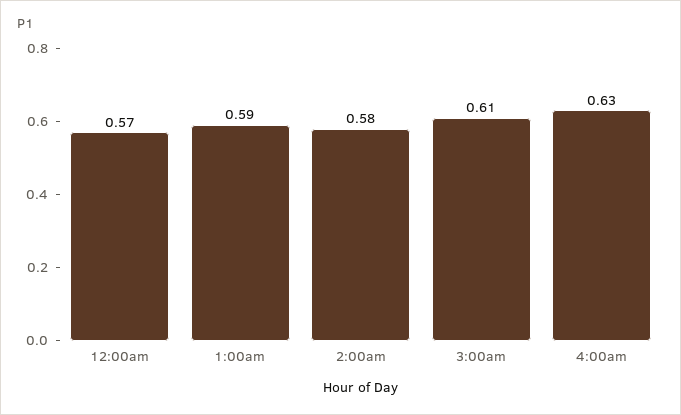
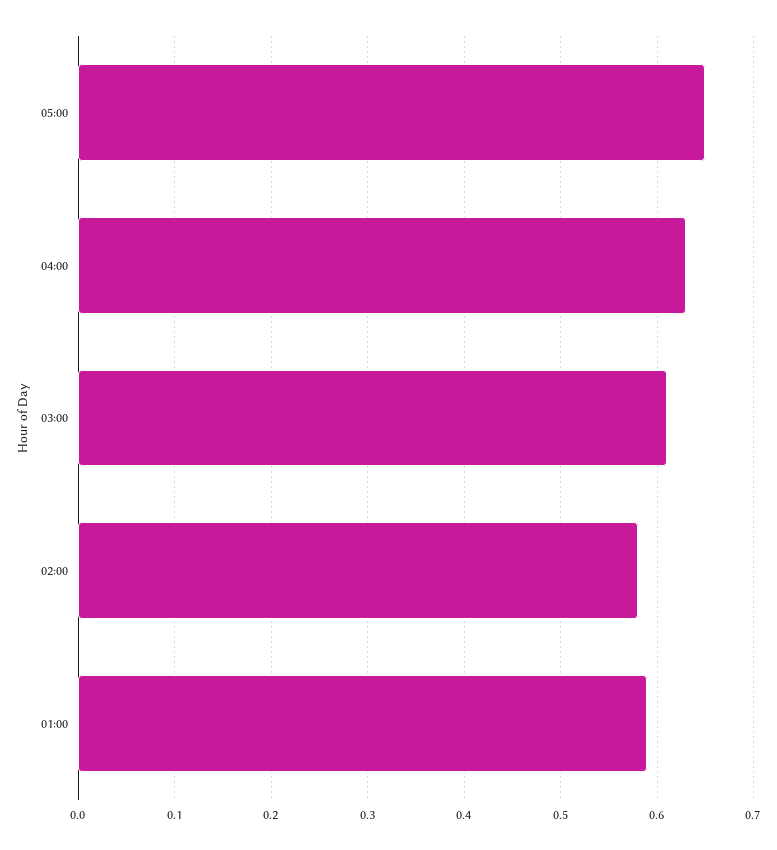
12:00am: 0.57 -> none
05:00: none -> 0.65

